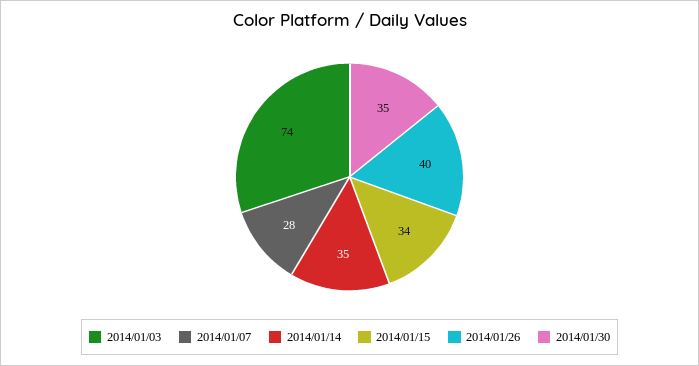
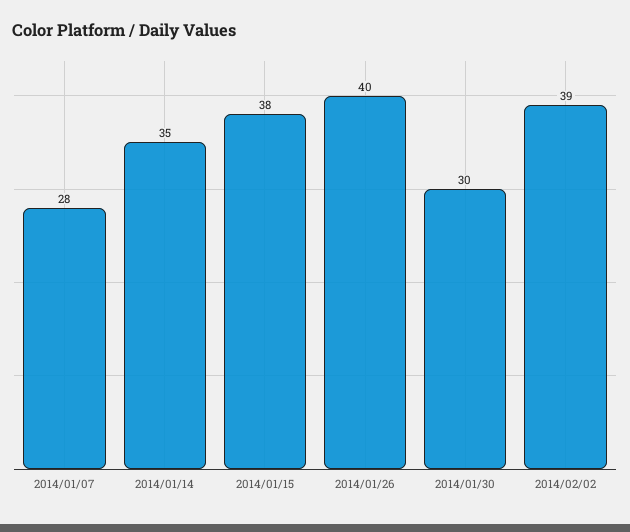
2014/01/03: 74 -> none
2014/01/15: 34 -> 38
2014/01/30: 35 -> 30
2014/02/02: none -> 39

